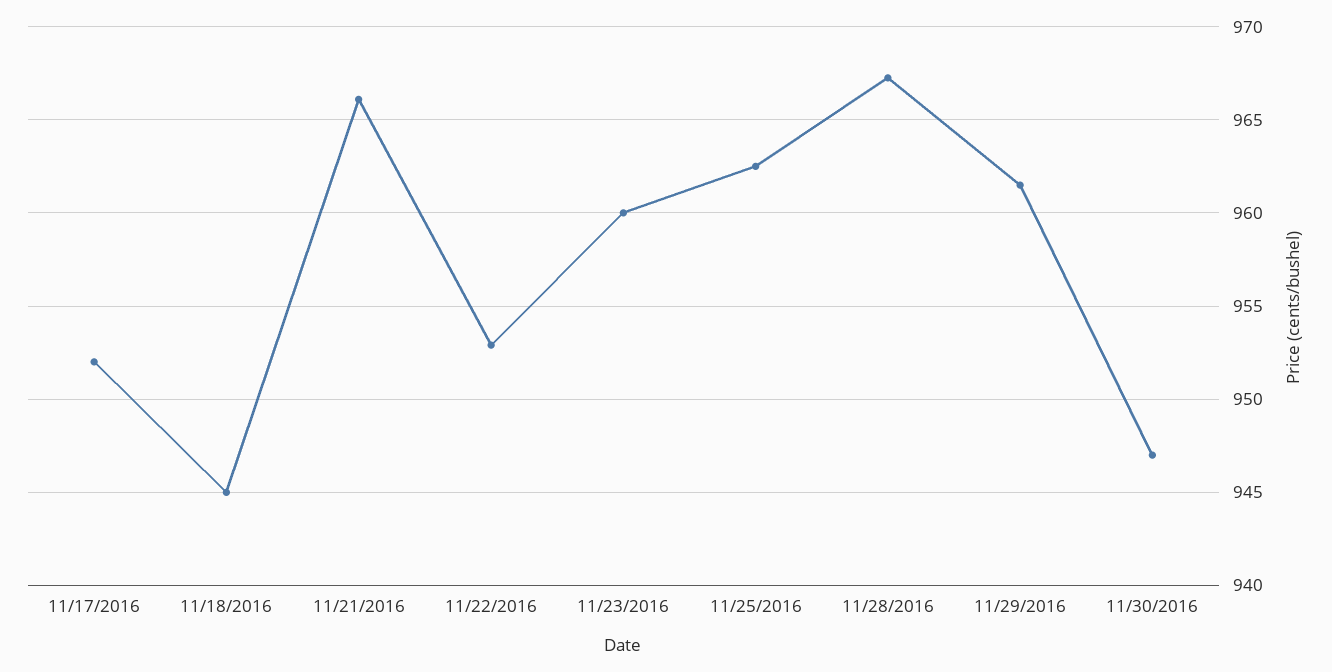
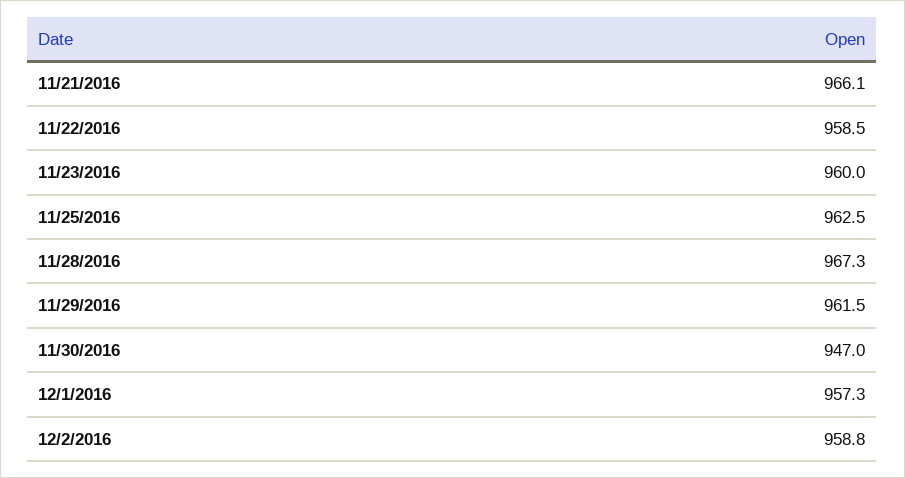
11/17/2016: 952 -> none
11/18/2016: 945 -> none
11/22/2016: 953 -> 958.5
12/1/2016: none -> 957.3
12/2/2016: none -> 958.8

